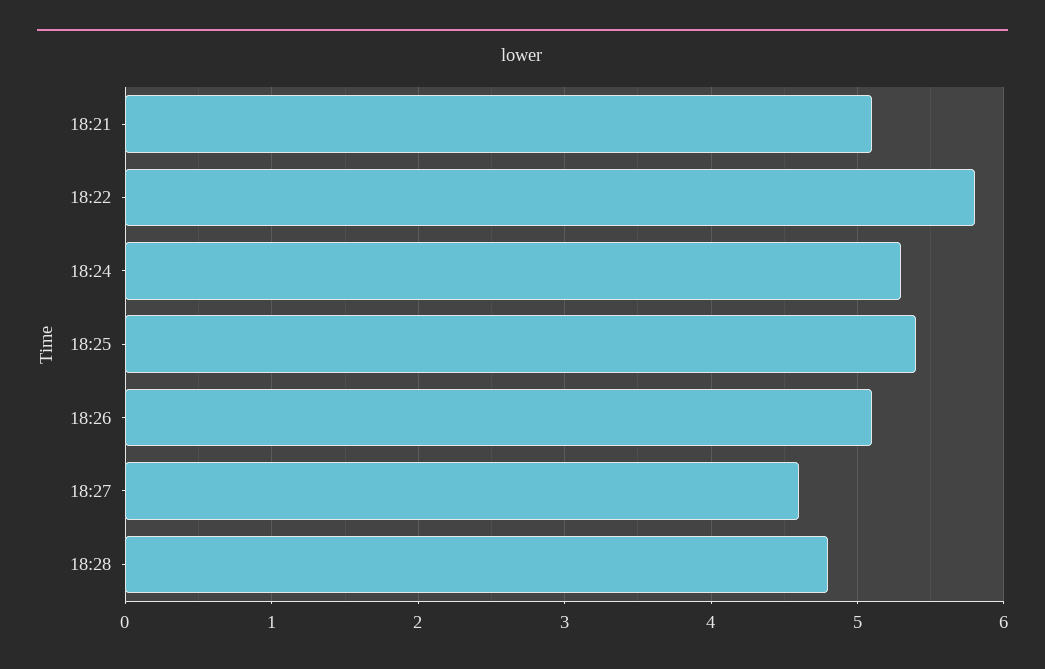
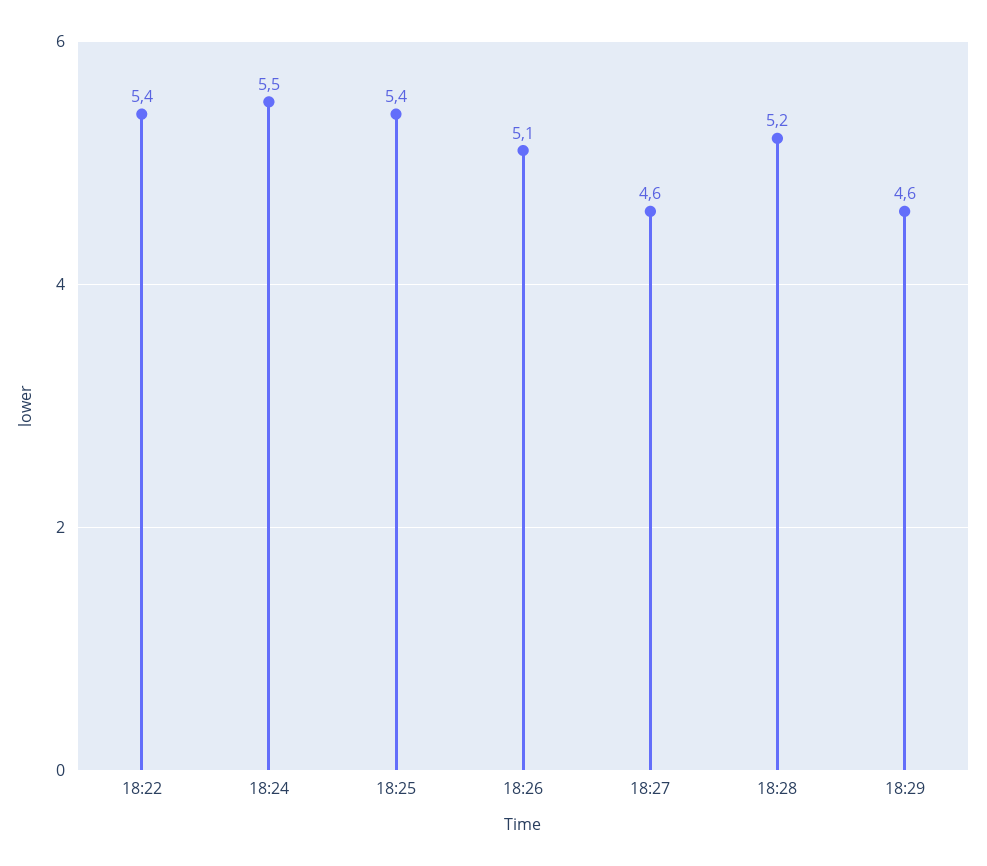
18:21: 5.1 -> none
18:22: 5.8 -> 5.4
18:24: 5.3 -> 5.5
18:28: 4.8 -> 5.2
18:29: none -> 4.6

